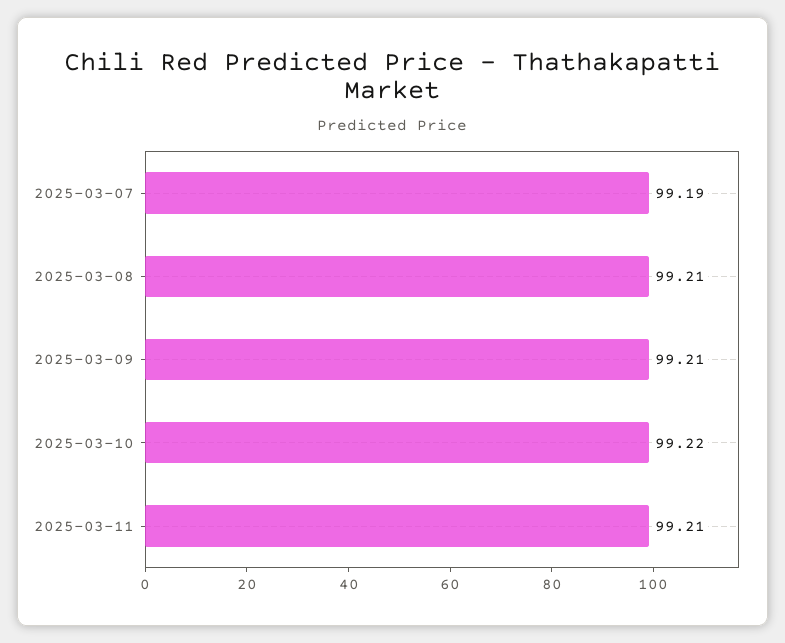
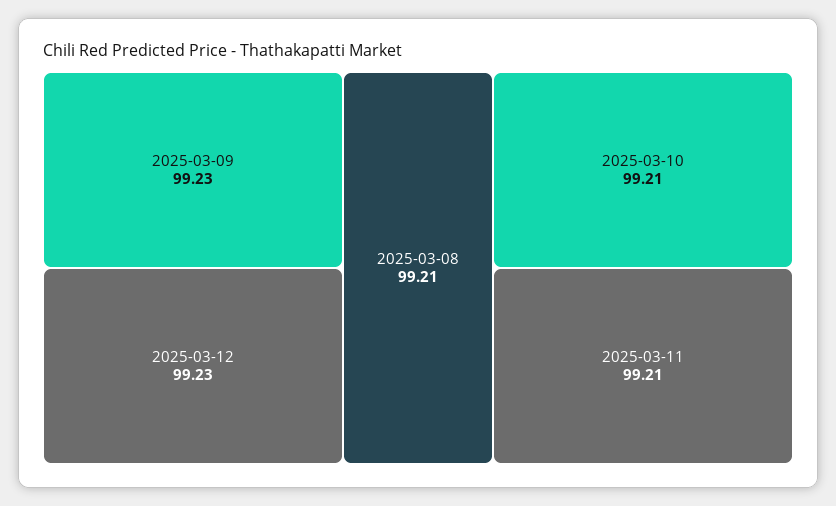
2025-03-07: 99.19 -> none
2025-03-09: 99.21 -> 99.23
2025-03-10: 99.22 -> 99.21
2025-03-12: none -> 99.23

